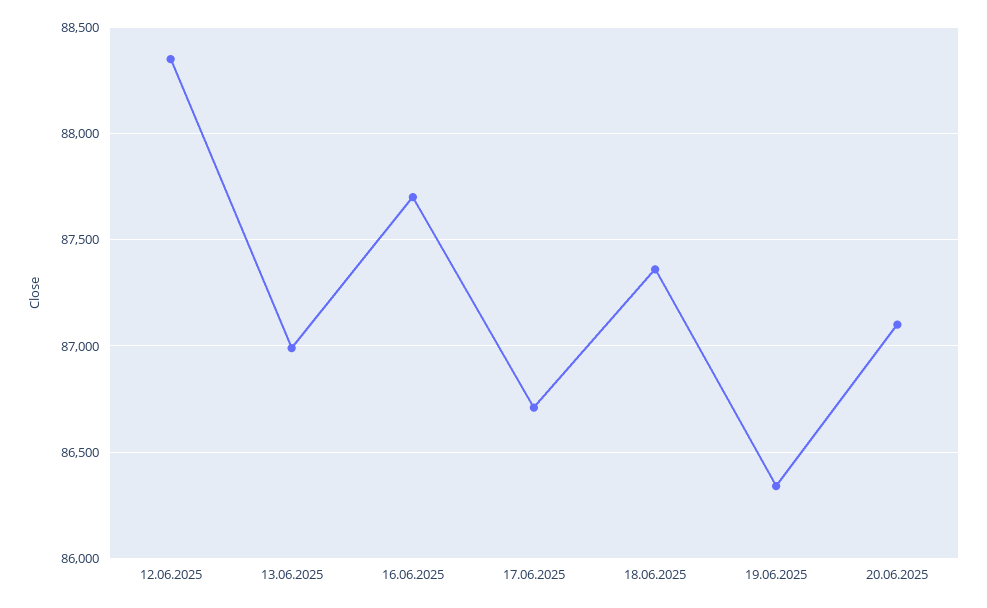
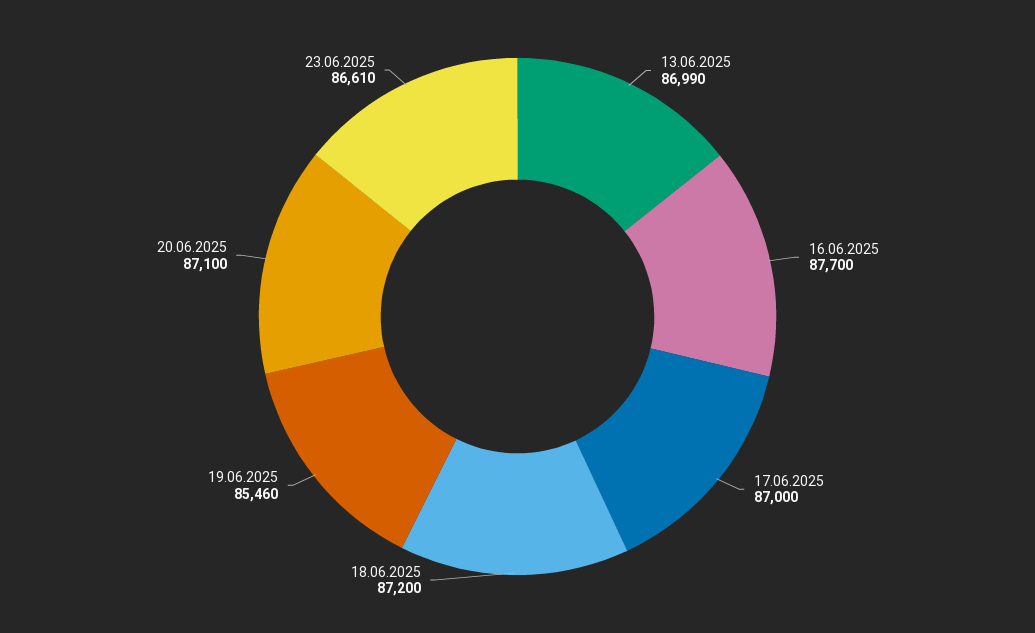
12.06.2025: 88350 -> none
17.06.2025: 86700 -> 87000
18.06.2025: 87350 -> 87200
19.06.2025: 86350 -> 85460
23.06.2025: none -> 86610

